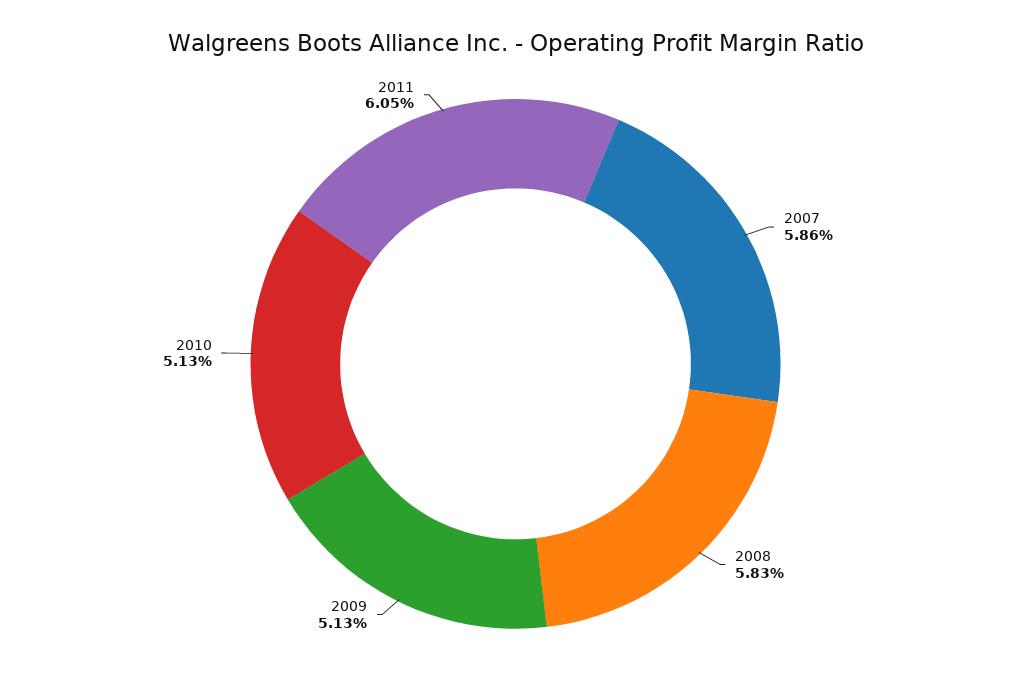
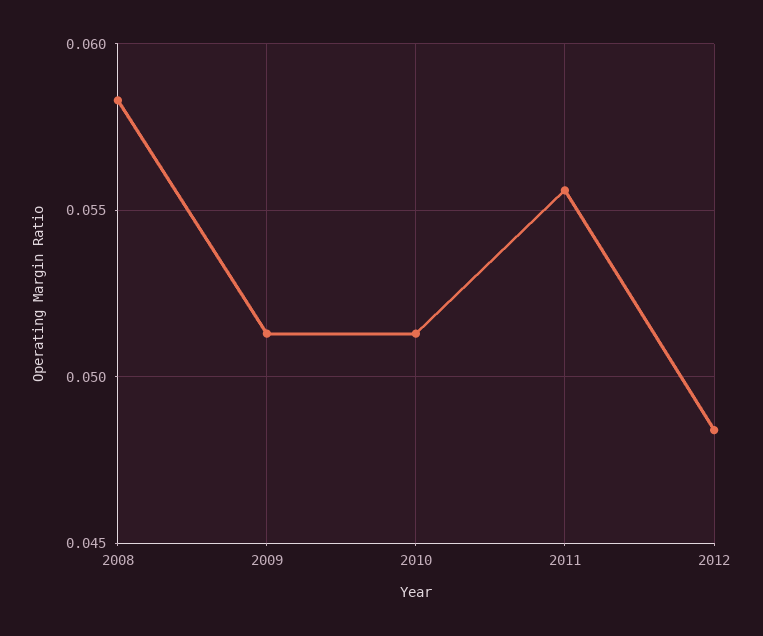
2007: 0.0586 -> none
2011: 0.0605 -> 0.0555
2012: none -> 0.0485

